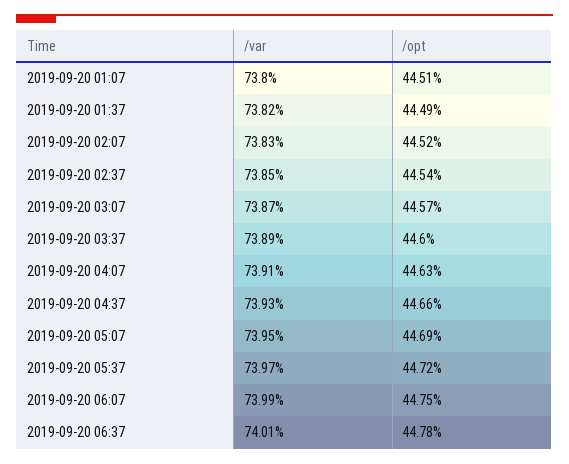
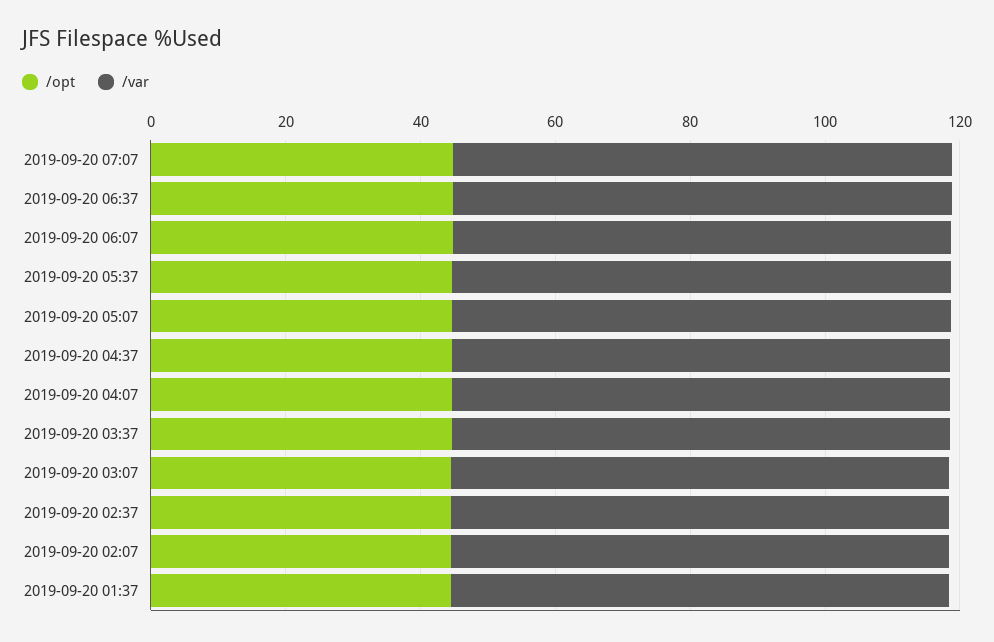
/var, 2019-09-20 01:07: 73.8 -> none
/opt, 2019-09-20 01:07: 44.51 -> none
/opt, 2019-09-20 07:07: none -> 45
/var, 2019-09-20 07:07: none -> 75

